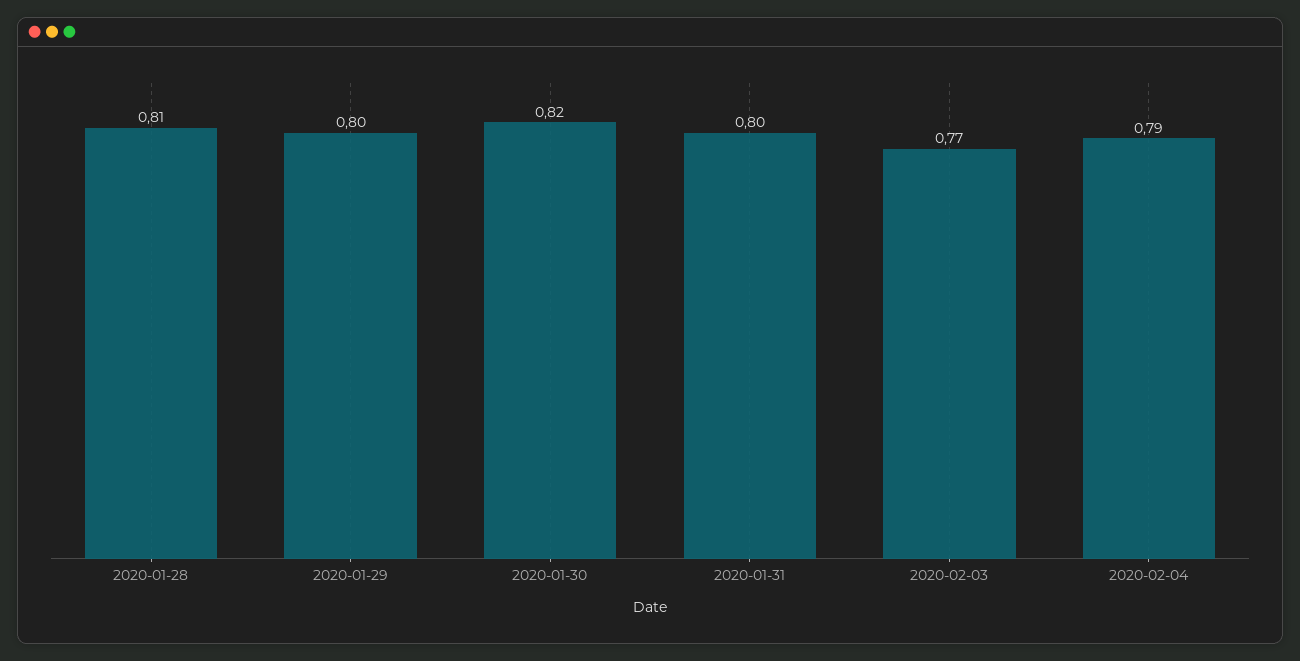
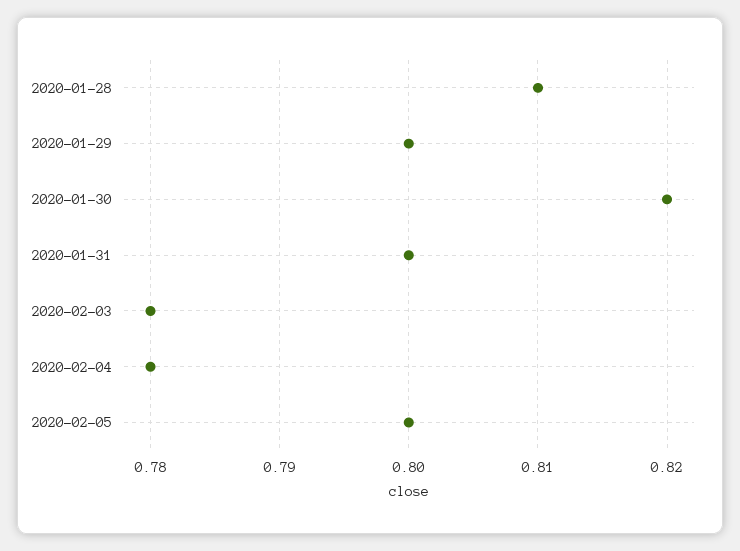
2020-02-03: 0.77 -> 0.78
2020-02-04: 0.79 -> 0.78
2020-02-05: none -> 0.8

